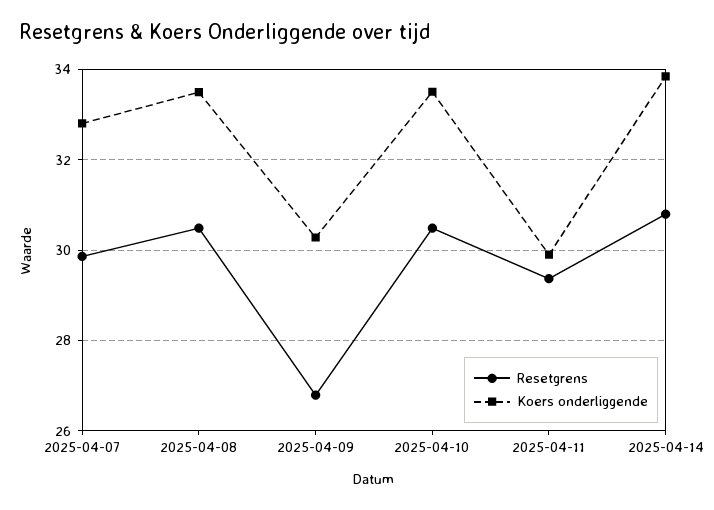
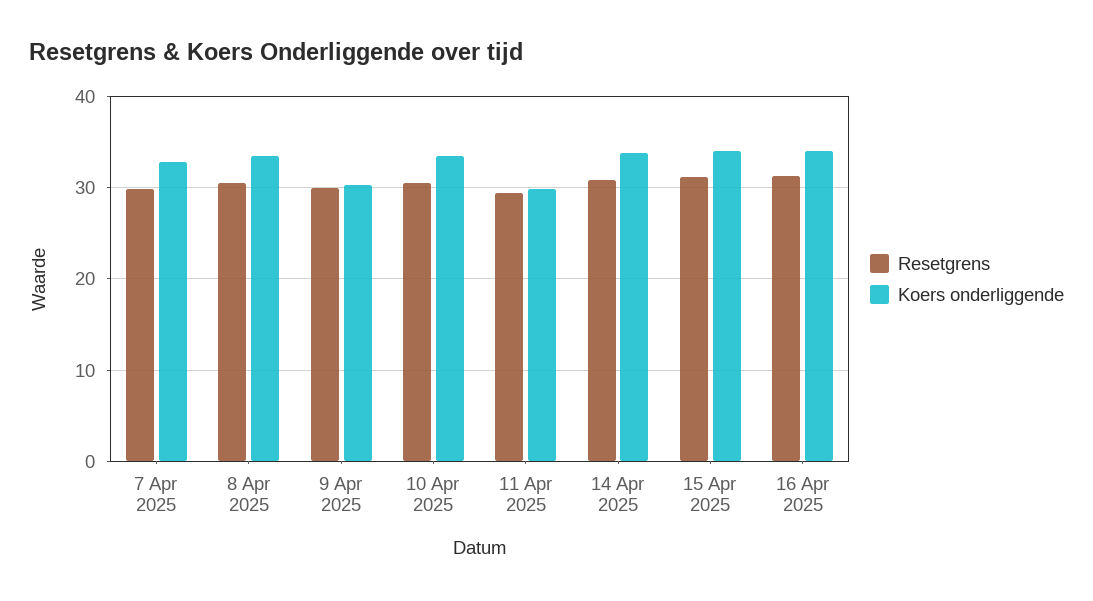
Resetgrens, 2025-04-09: 26.8 -> 30
Resetgrens, 15 Apr 2025: none -> 31
Koers onderliggende, 15 Apr 2025: none -> 34
Resetgrens, 16 Apr 2025: none -> 31
Koers onderliggende, 16 Apr 2025: none -> 34

